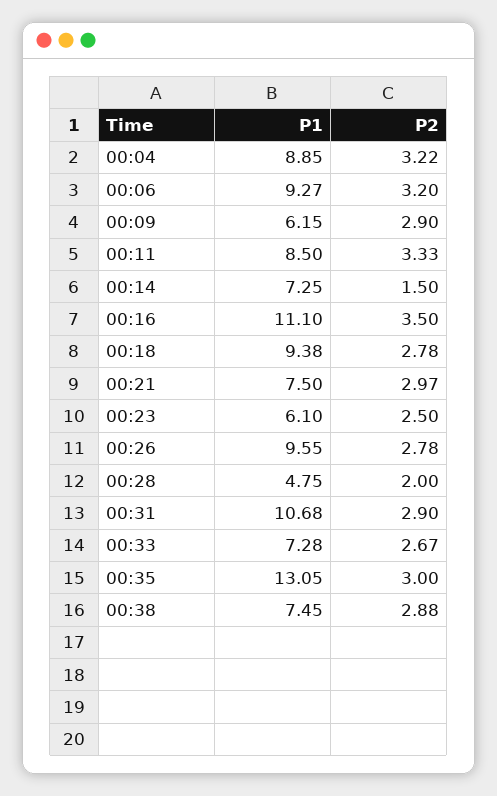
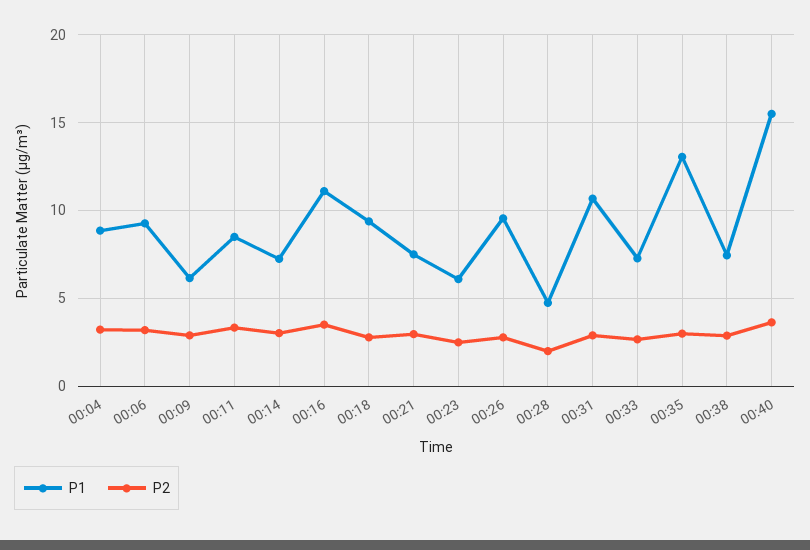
P2, 00:14: 1.5 -> 3
P1, 00:40: none -> 15.5
P2, 00:40: none -> 3.5

